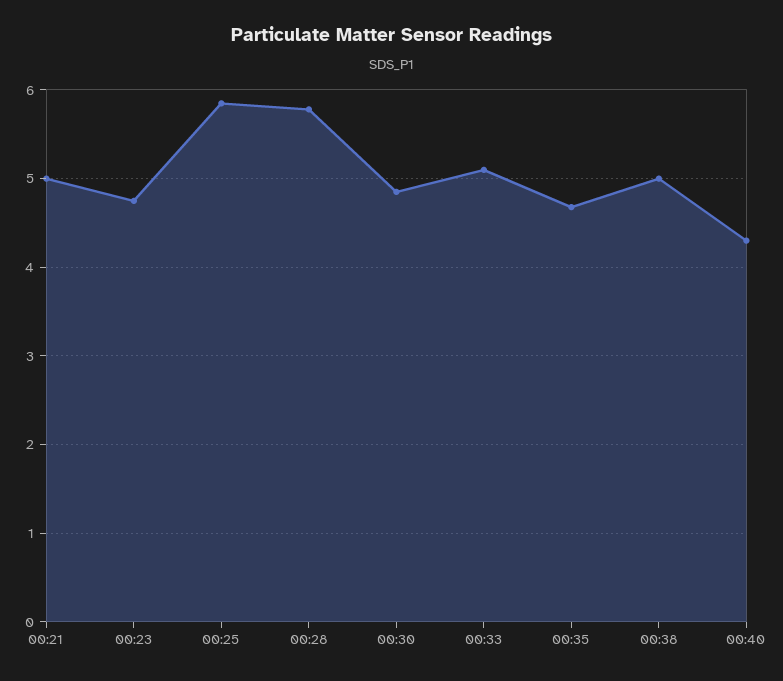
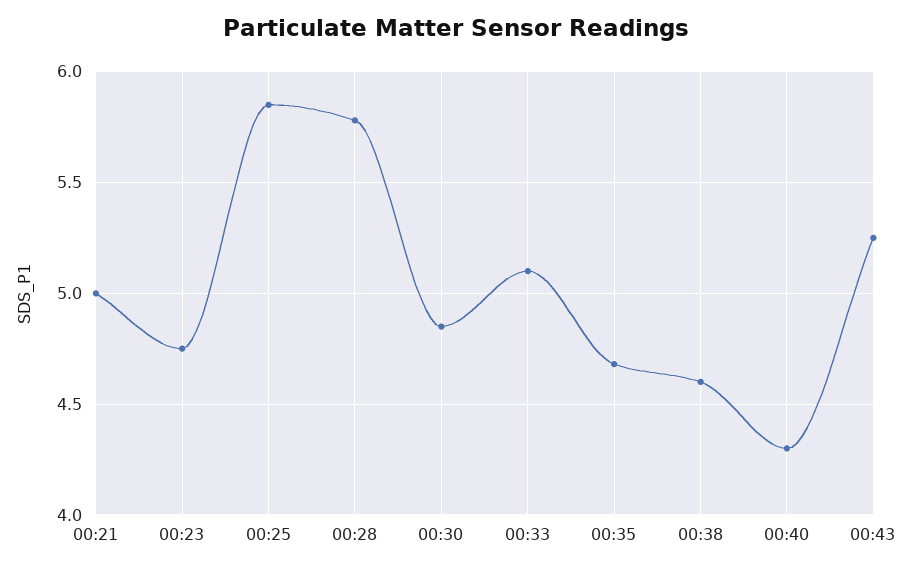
00:38: 5 -> 4.6
00:43: none -> 5.25

